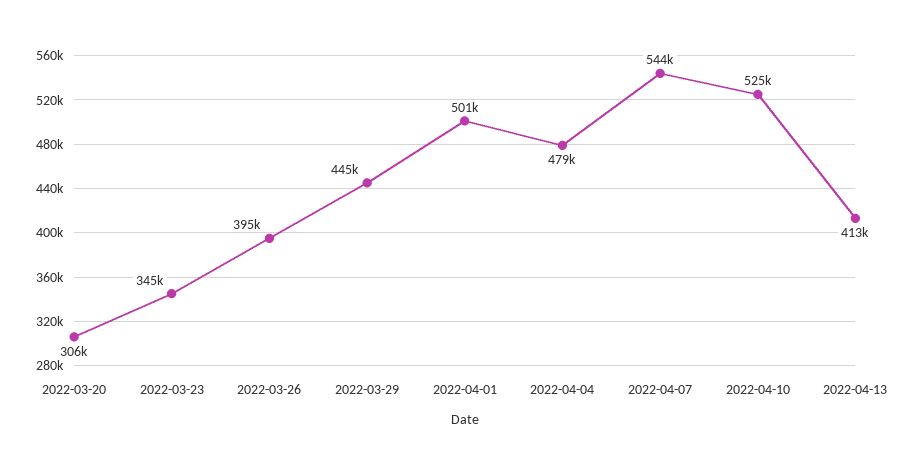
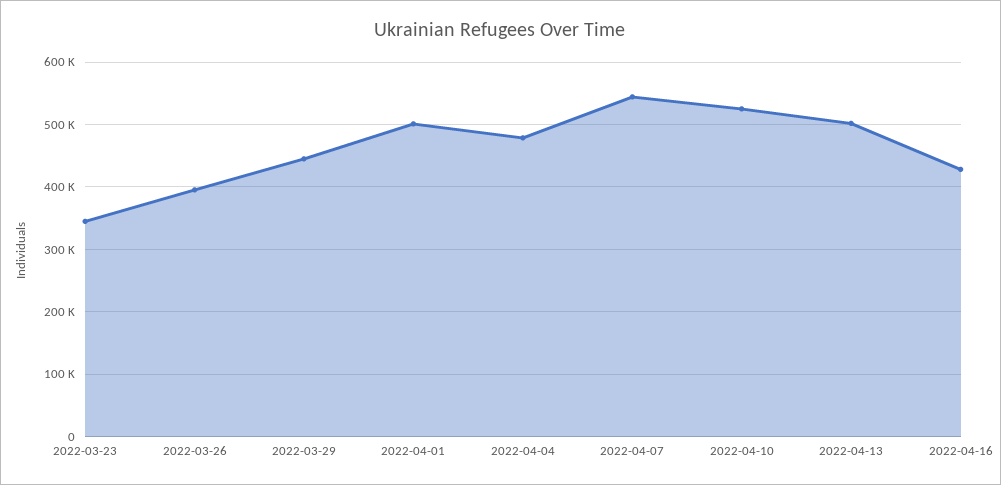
2022-03-20: 306000 -> none
2022-04-13: 413000 -> 500000
2022-04-16: none -> 430000

